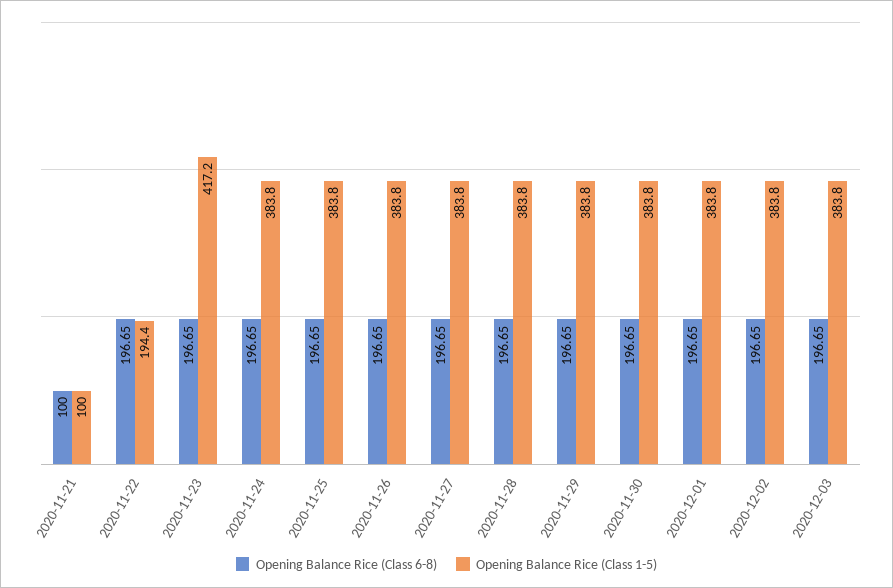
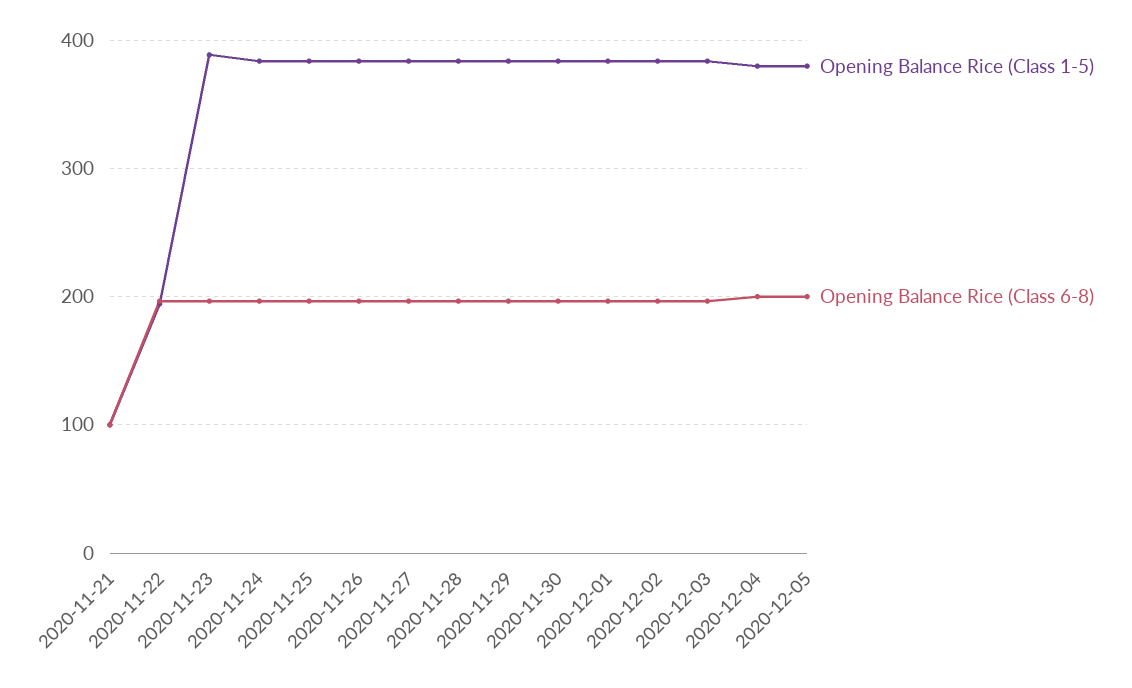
Opening Balance Rice (Class 1-5), 2020-11-23: 417.2 -> 390
Opening Balance Rice (Class 1-5), 2020-12-04: none -> 380
Opening Balance Rice (Class 6-8), 2020-12-04: none -> 200
Opening Balance Rice (Class 1-5), 2020-12-05: none -> 380
Opening Balance Rice (Class 6-8), 2020-12-05: none -> 200

